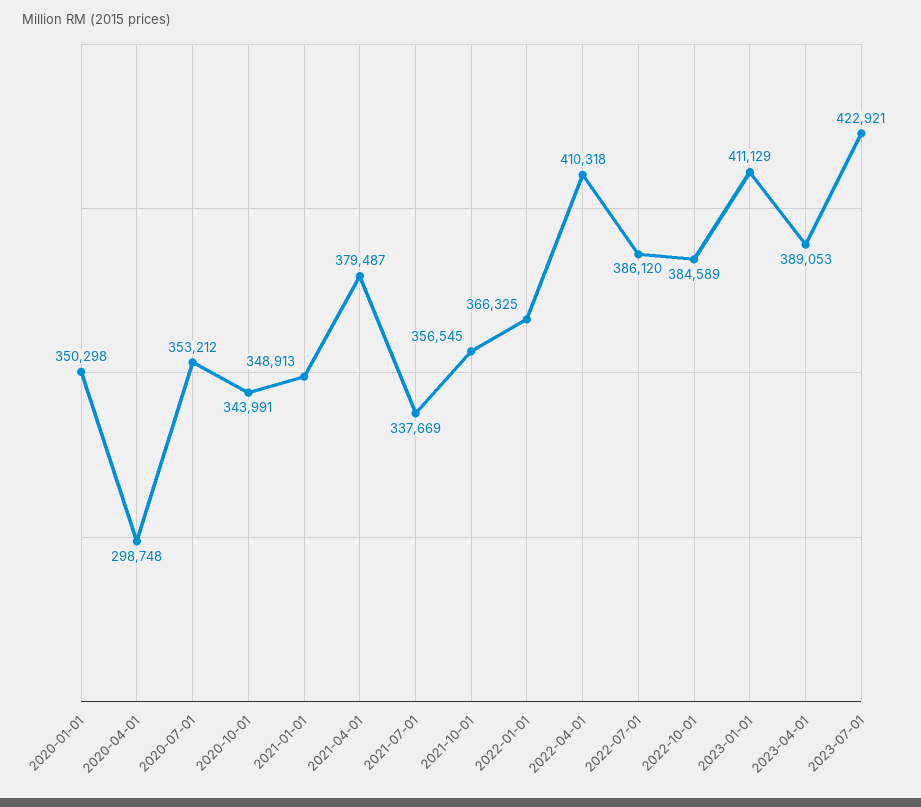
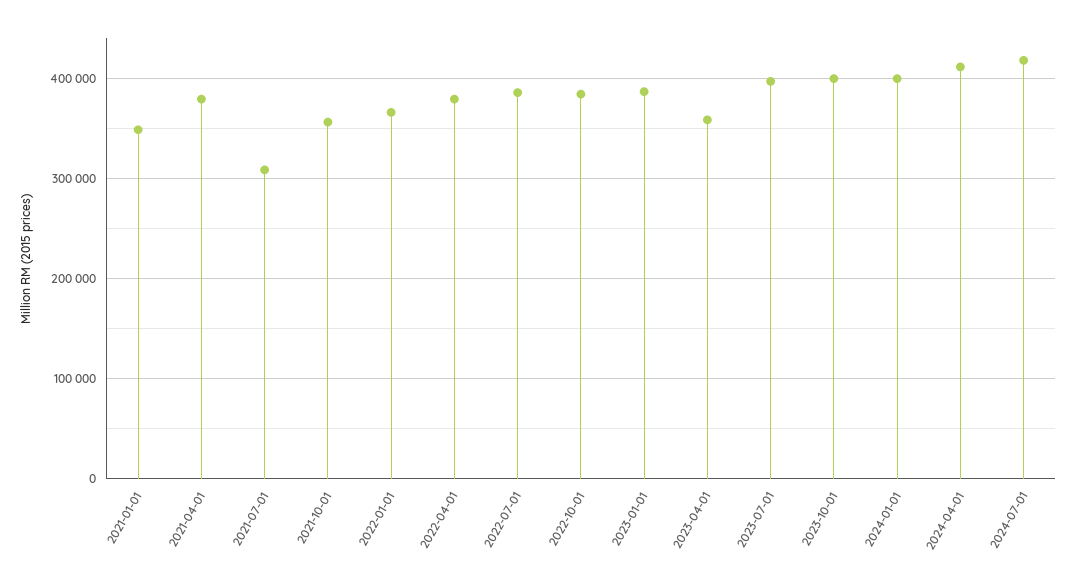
2020-01-01: 350298 -> none
2020-04-01: 298748 -> none
2020-07-01: 353212 -> none
2020-10-01: 343991 -> none
2021-07-01: 337669 -> 310000
2022-04-01: 410318 -> 380000
2023-01-01: 411129 -> 390000
2023-04-01: 389053 -> 360000
2023-07-01: 422921 -> 400000
2023-10-01: none -> 400000
2024-01-01: none -> 400000
2024-04-01: none -> 410000
2024-07-01: none -> 420000

